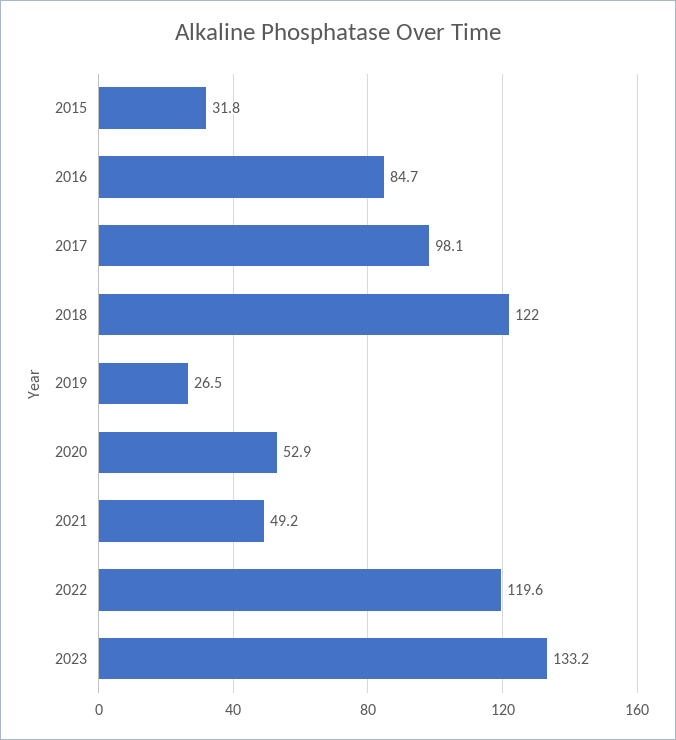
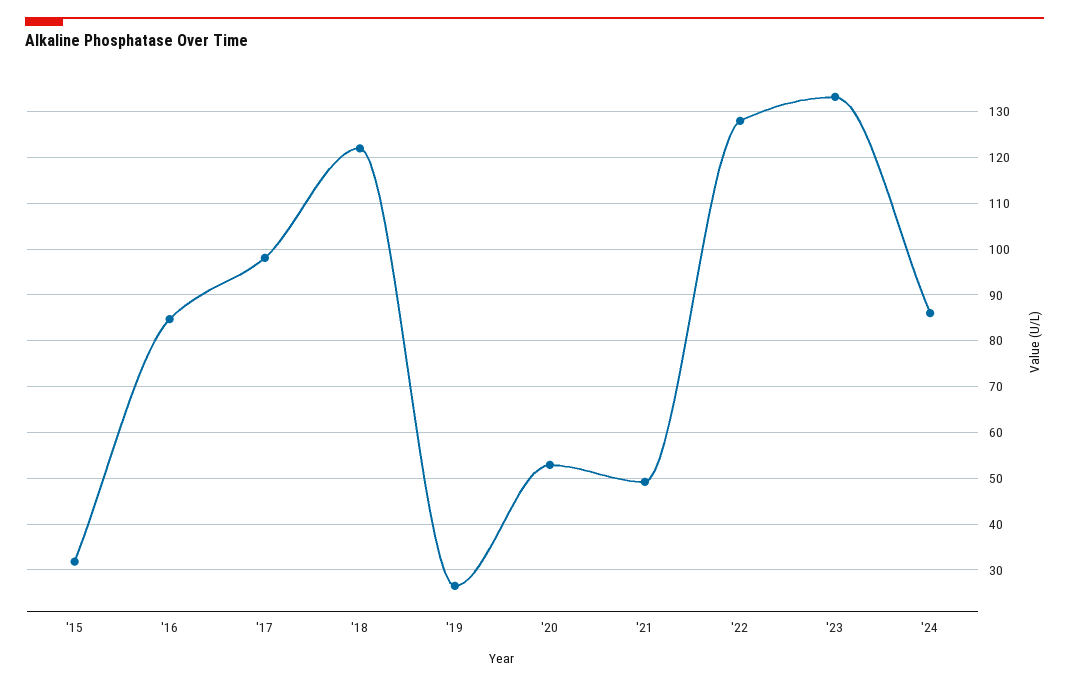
2022: 119.6 -> 128
'24: none -> 86

